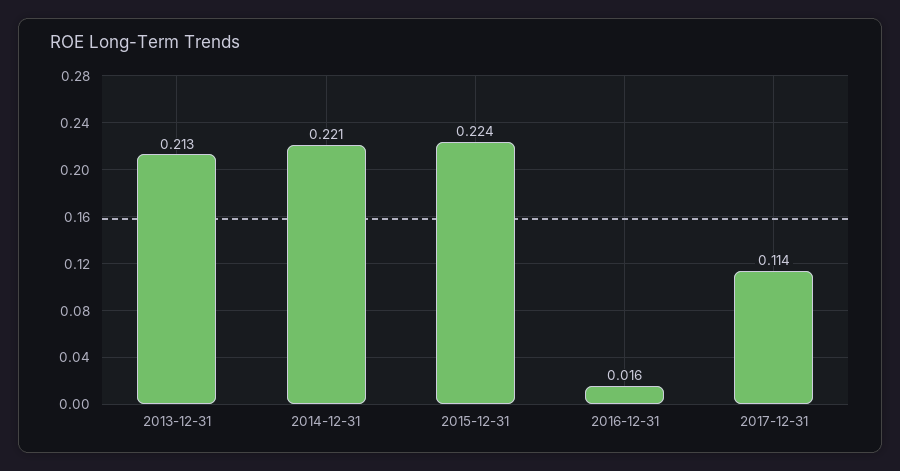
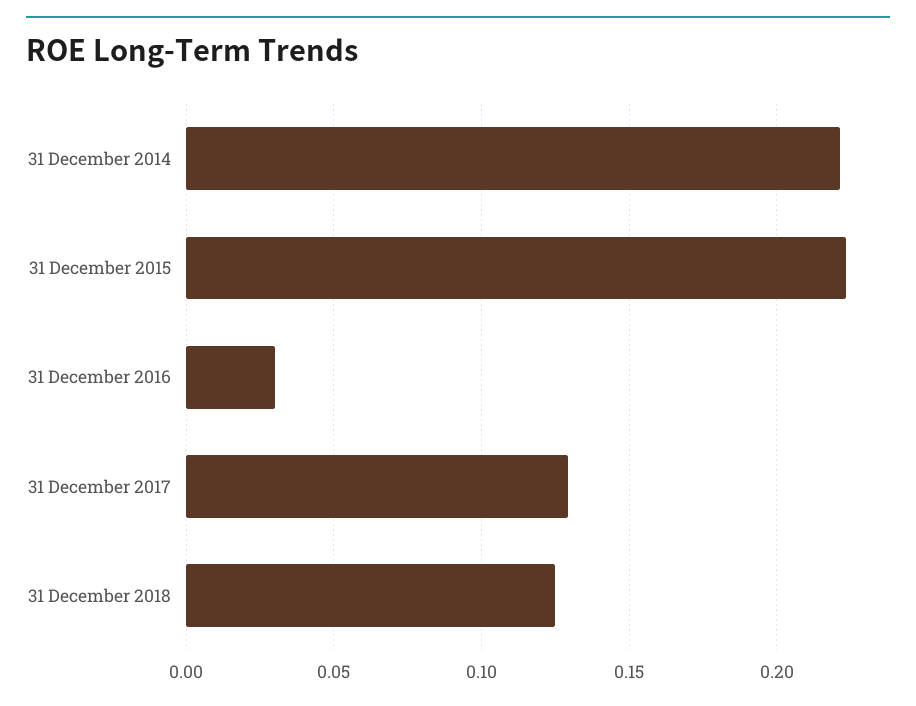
2013-12-31: 0.213 -> none
2016-12-31: 0.016 -> 0.03
2017-12-31: 0.114 -> 0.13
31 December 2018: none -> 0.125

